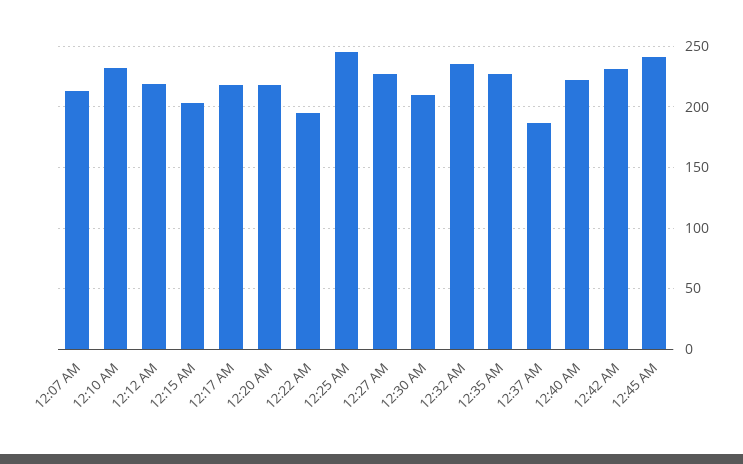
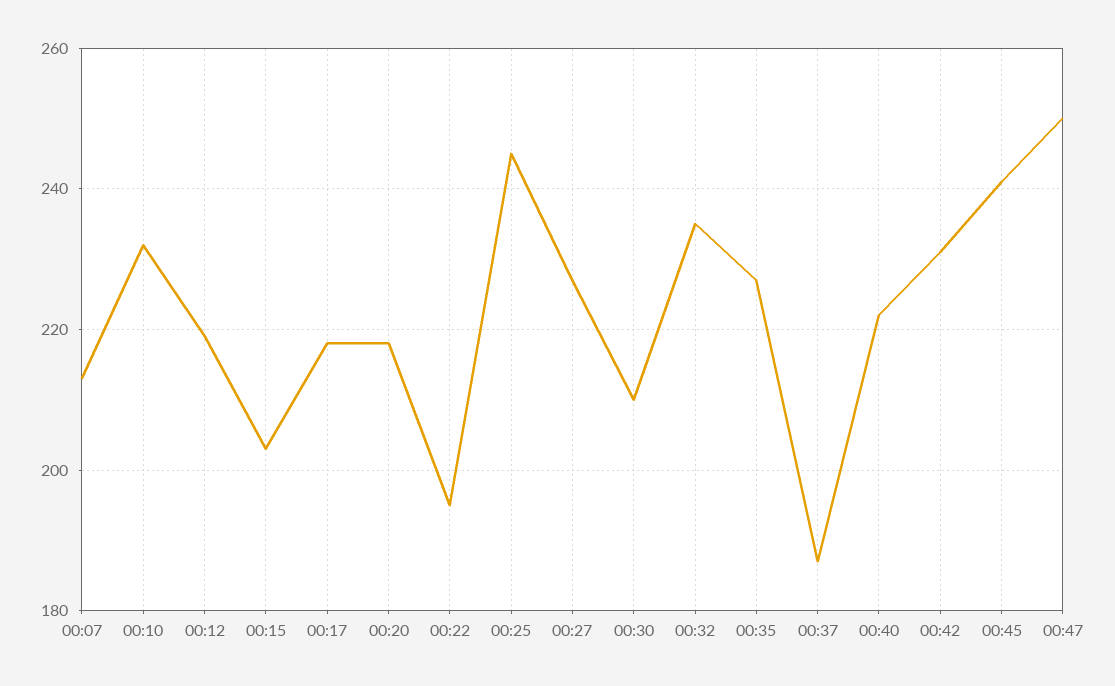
00:47: none -> 250

